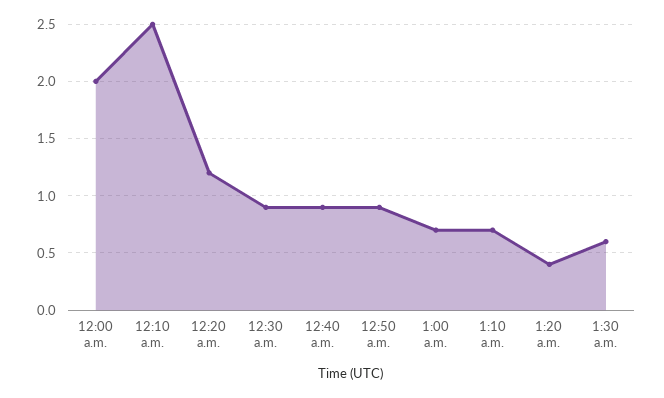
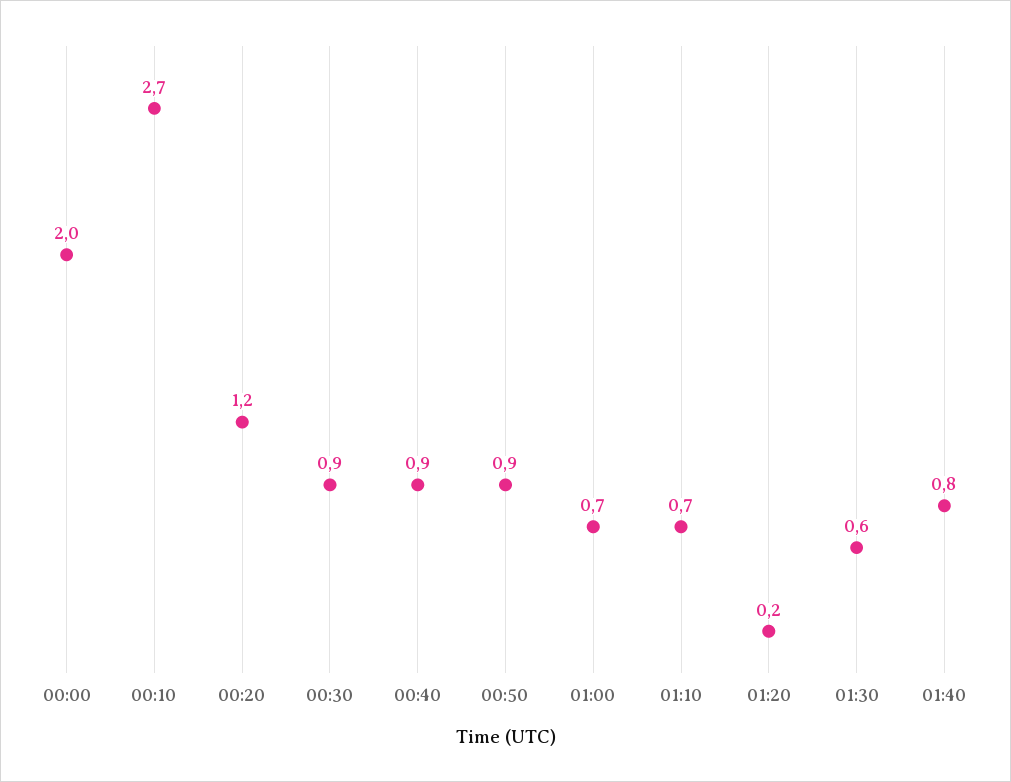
12:10 a.m.: 2.5 -> 2.7
1:20 a.m.: 0.4 -> 0.2
01:40: none -> 0.8

